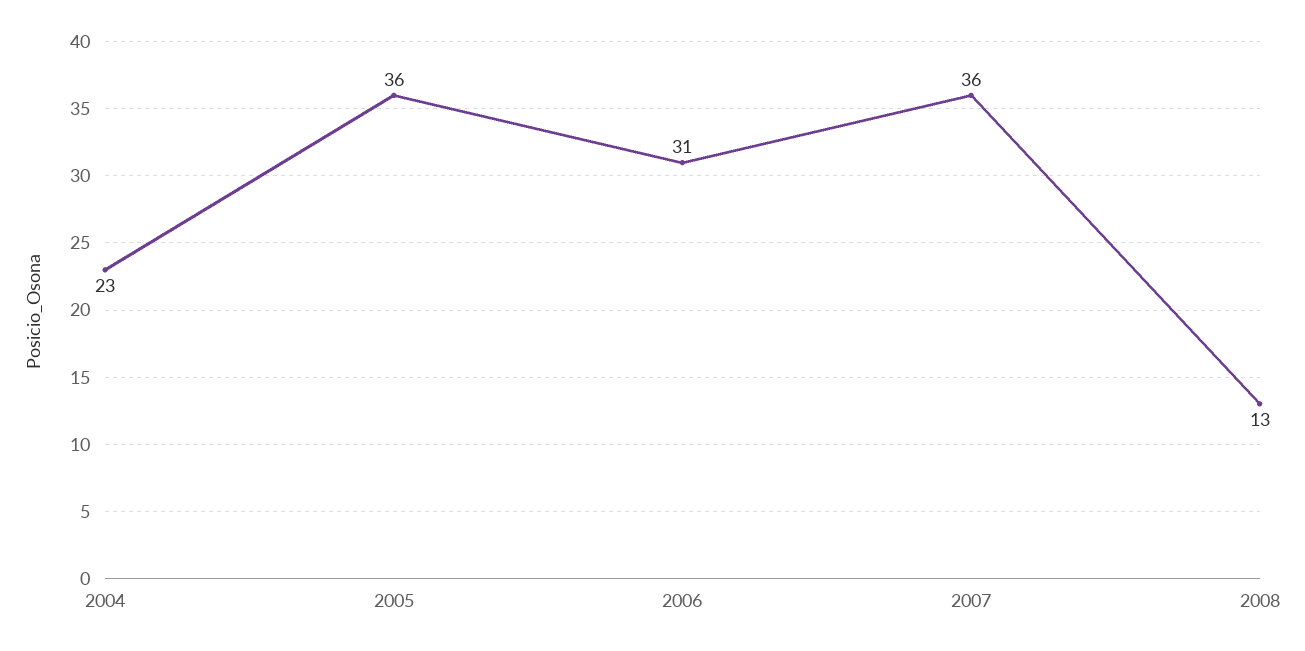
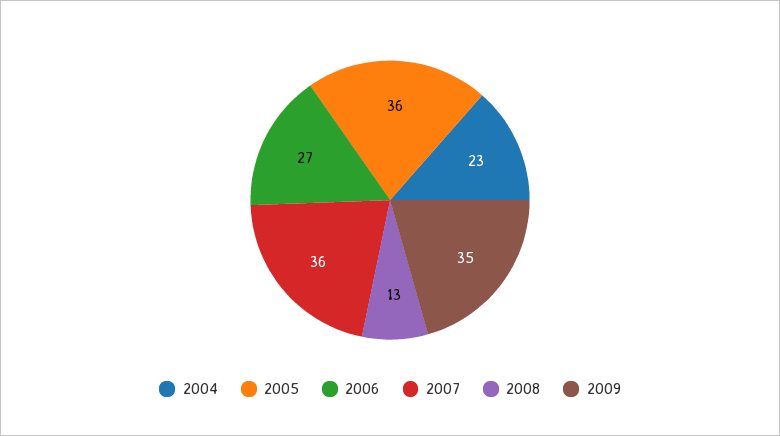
2006: 31 -> 27
2009: none -> 35

